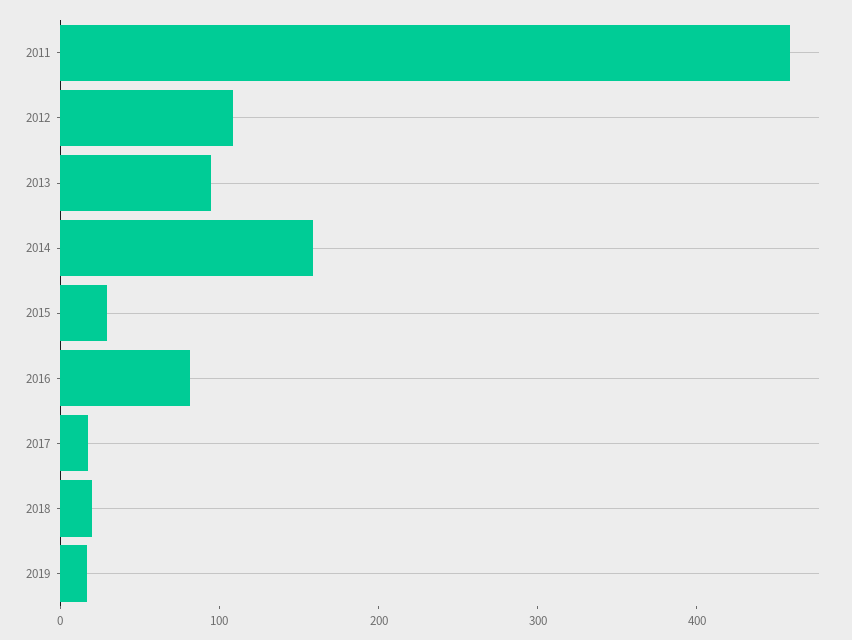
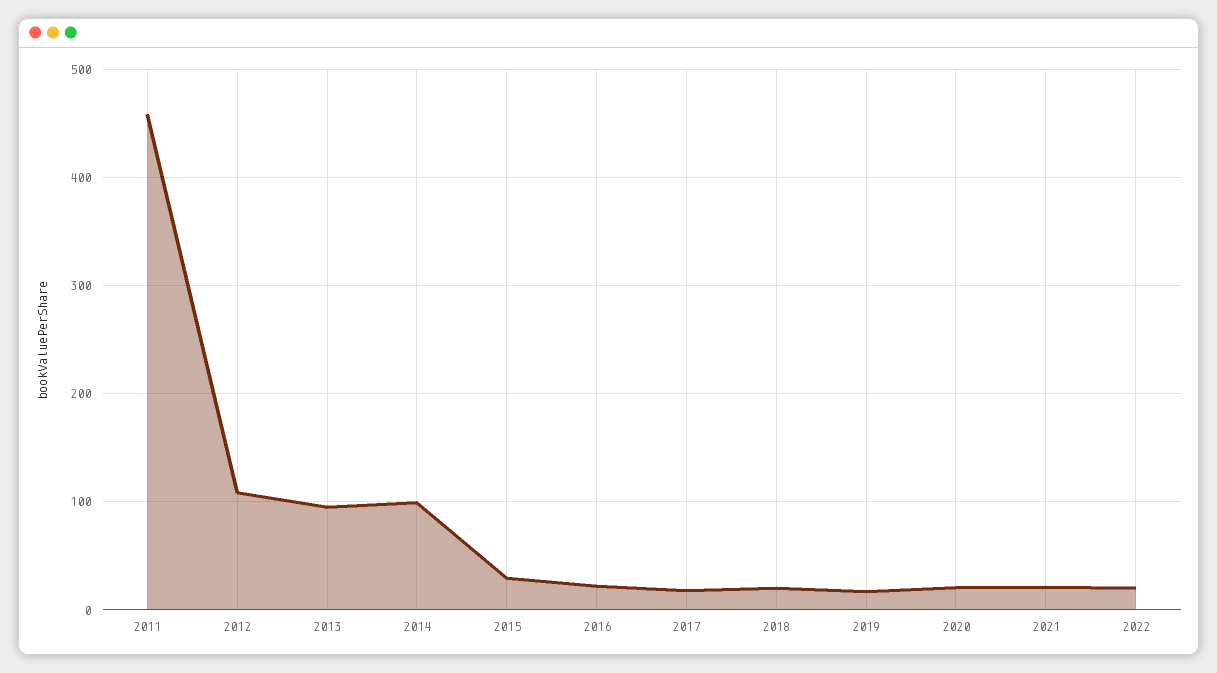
2014: 160 -> 100
2016: 80 -> 20
2020: none -> 20
2021: none -> 20
2022: none -> 20

